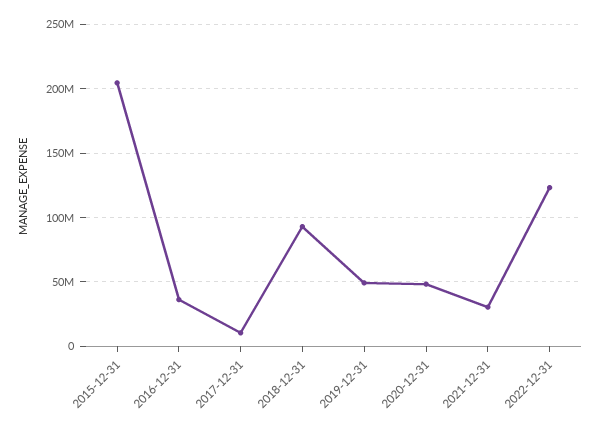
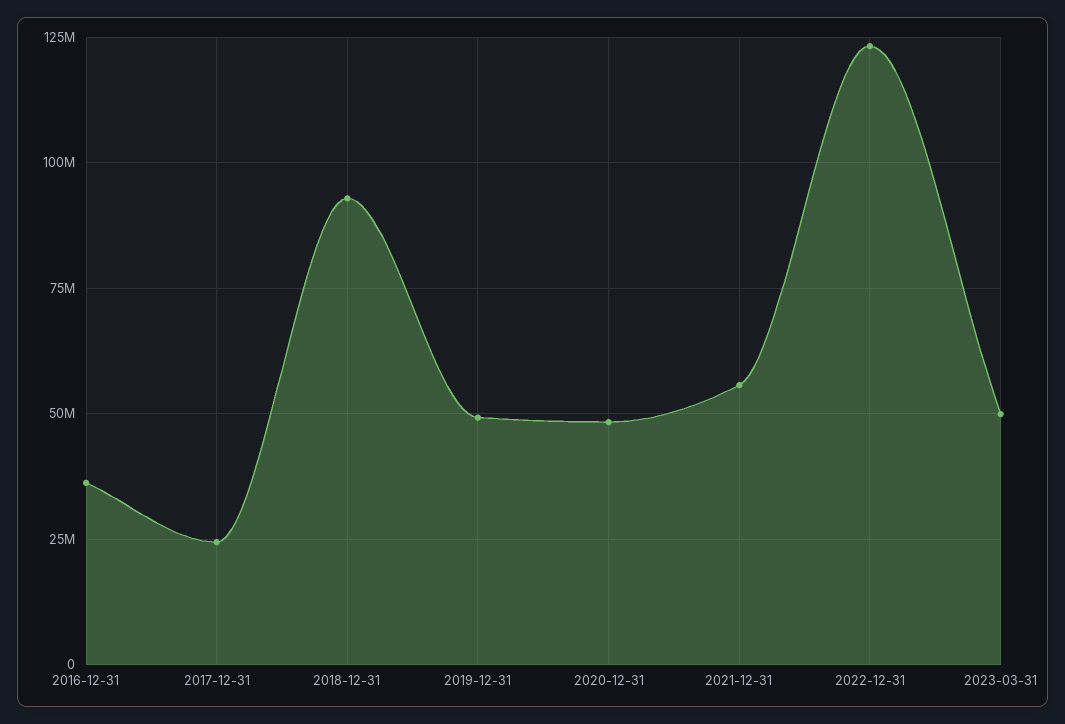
2015-12-31: 205000000 -> none
2017-12-31: 10000000 -> 25000000
2021-12-31: 30000000 -> 55000000
2023-03-31: none -> 50000000

